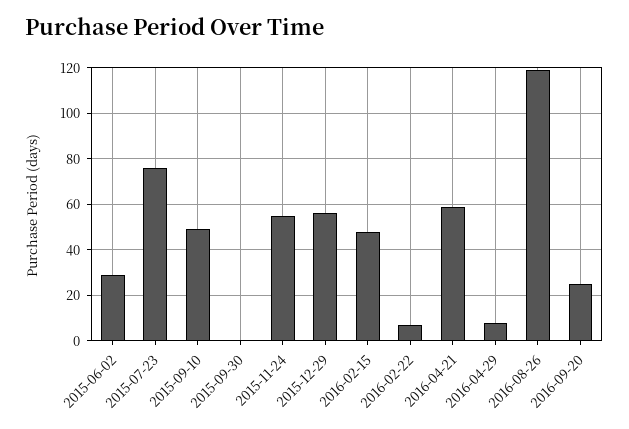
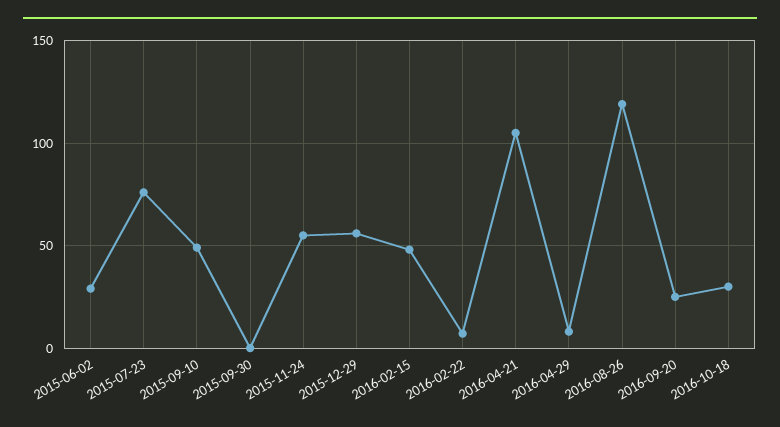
2016-04-21: 60 -> 105
2016-10-18: none -> 30

